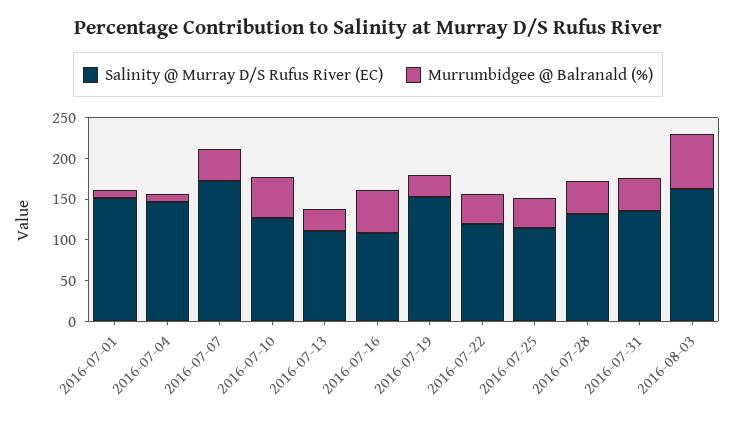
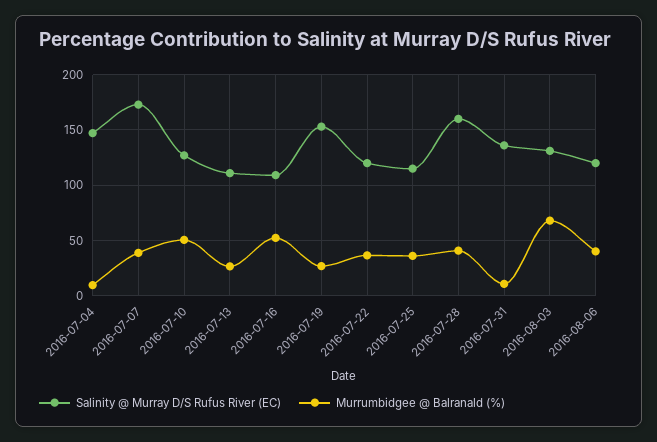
Salinity @ Murray D/S Rufus River (EC), 2016-07-01: 150 -> none
Murrumbidgee @ Balranald (%), 2016-07-01: 10 -> none
Salinity @ Murray D/S Rufus River (EC), 2016-07-28: 130 -> 160
Murrumbidgee @ Balranald (%), 2016-07-31: 40 -> 10
Salinity @ Murray D/S Rufus River (EC), 2016-08-03: 160 -> 130
Salinity @ Murray D/S Rufus River (EC), 2016-08-06: none -> 120
Murrumbidgee @ Balranald (%), 2016-08-06: none -> 40

